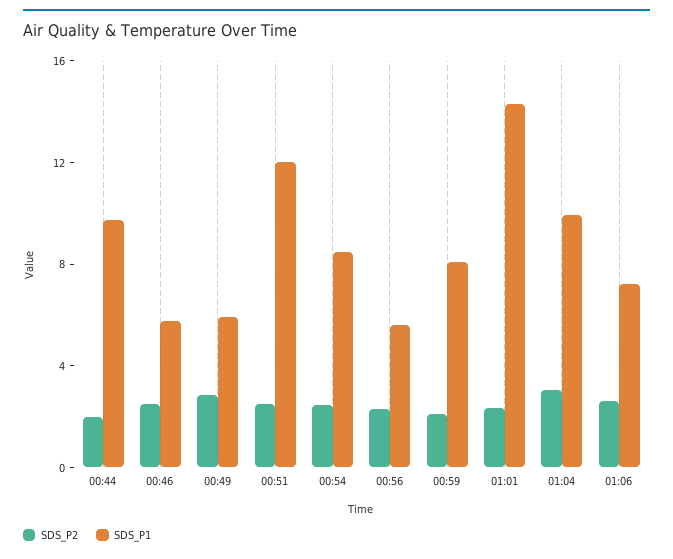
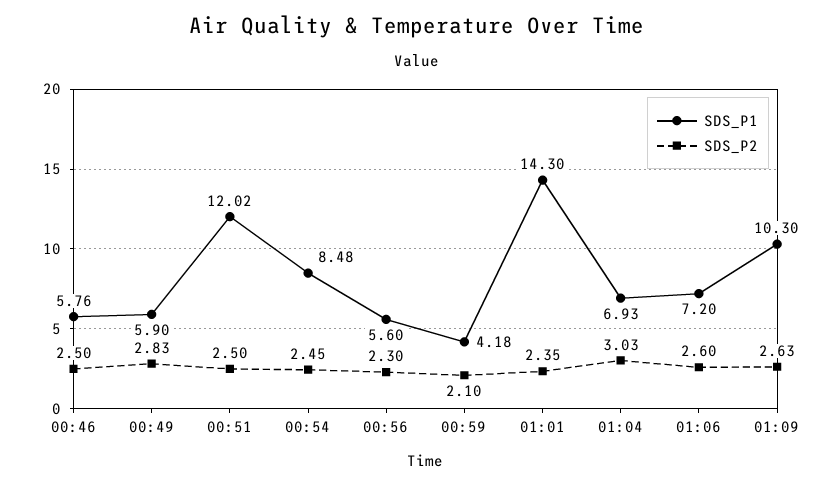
SDS_P2, 00:44: 2 -> none
SDS_P1, 00:44: 10 -> none
SDS_P1, 00:59: 8 -> 4.18
SDS_P1, 01:04: 10 -> 6.93
SDS_P1, 01:09: none -> 10.3
SDS_P2, 01:09: none -> 2.63

